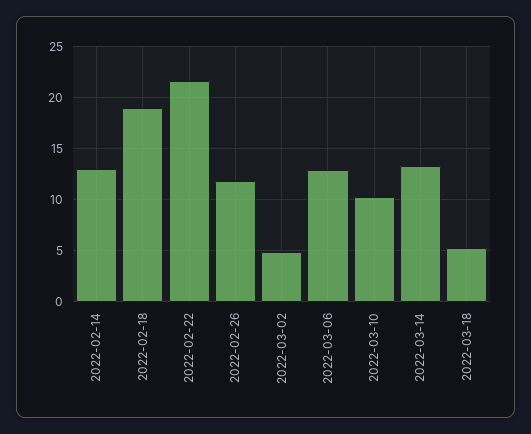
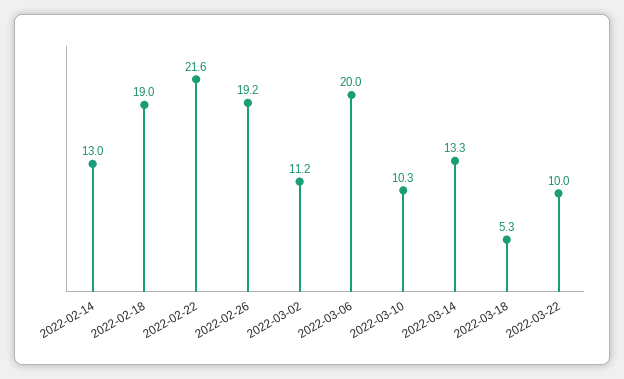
2022-02-26: 12 -> 19.2
2022-03-02: 5 -> 11.2
2022-03-06: 13 -> 20
2022-03-22: none -> 10

